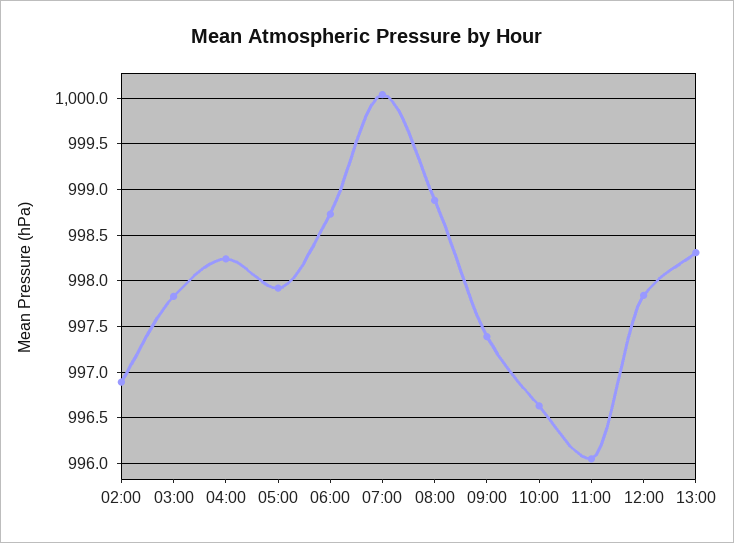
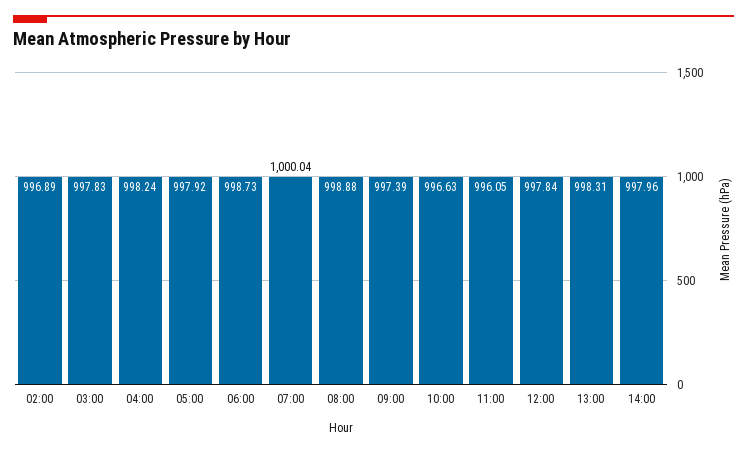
14:00: none -> 997.96

